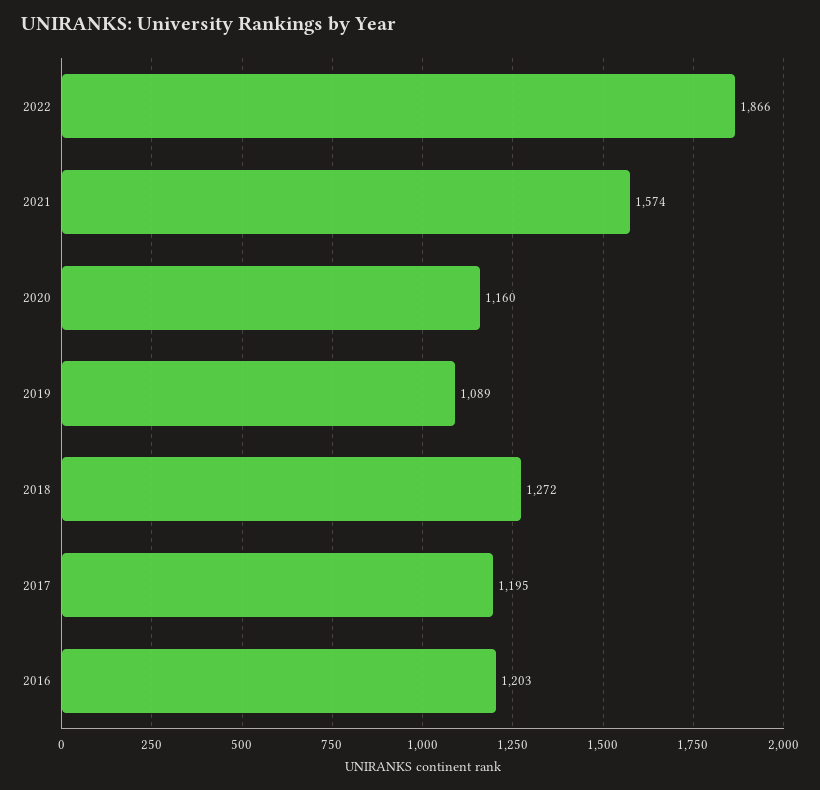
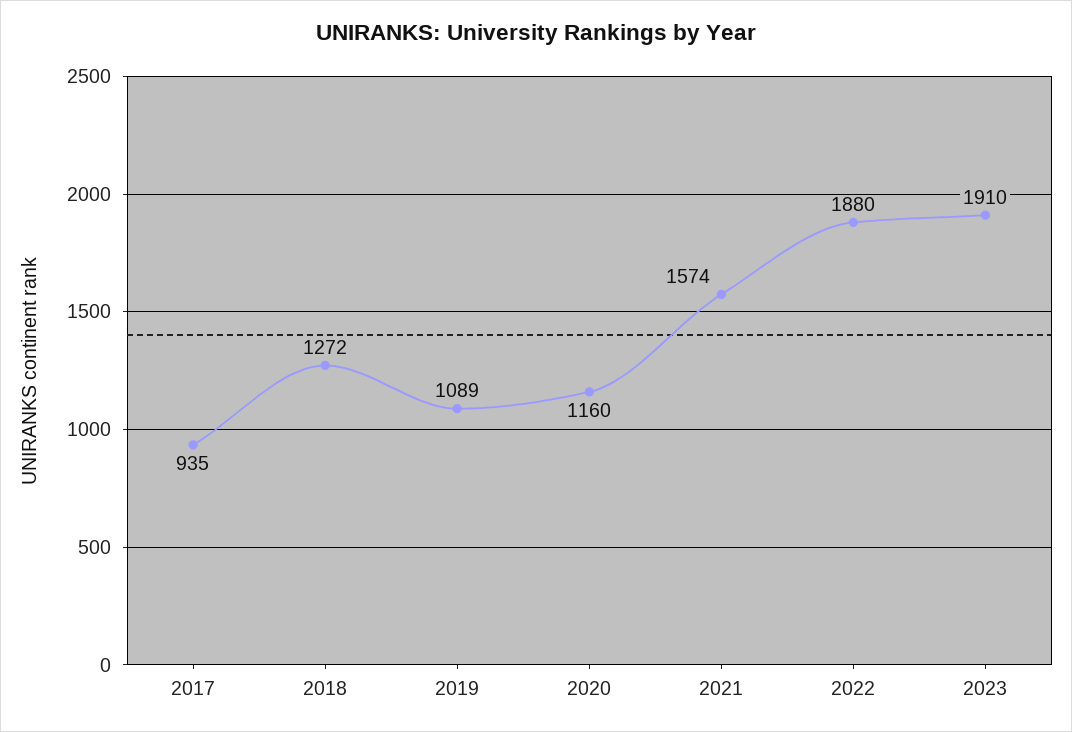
2022: 1866 -> 1880
2017: 1195 -> 935
2016: 1203 -> none
2023: none -> 1910

